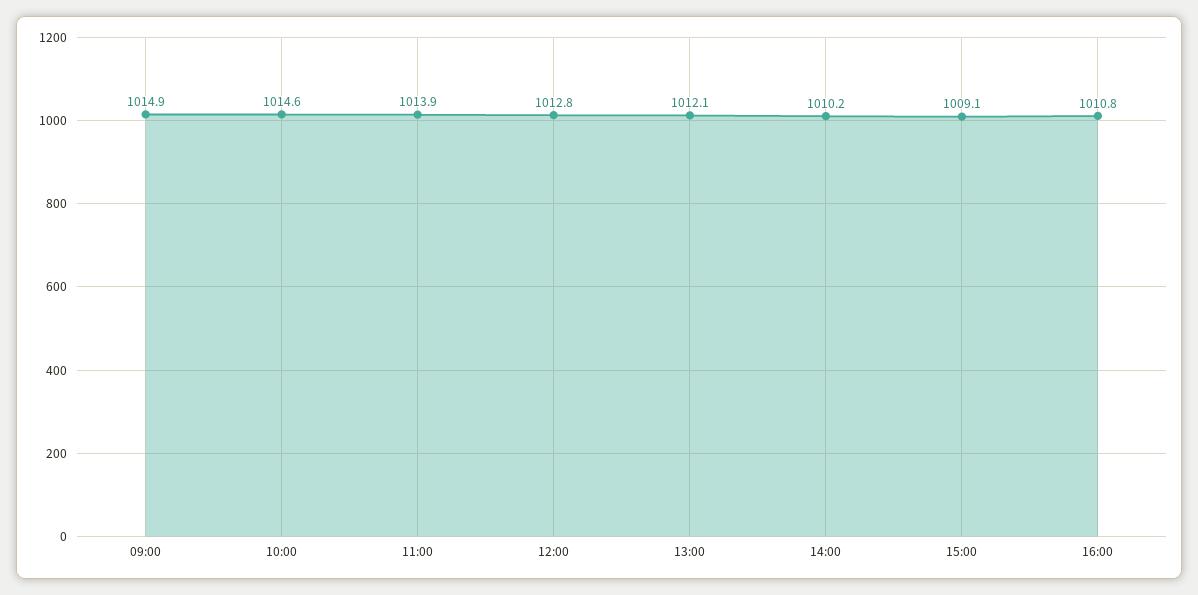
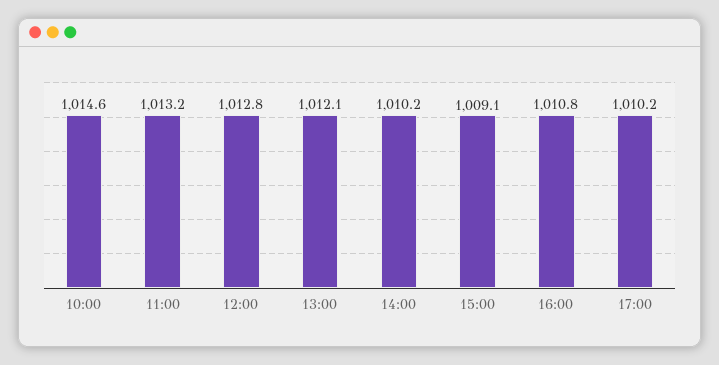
09:00: 1014.9 -> none
11:00: 1013.9 -> 1013.2
17:00: none -> 1010.2

